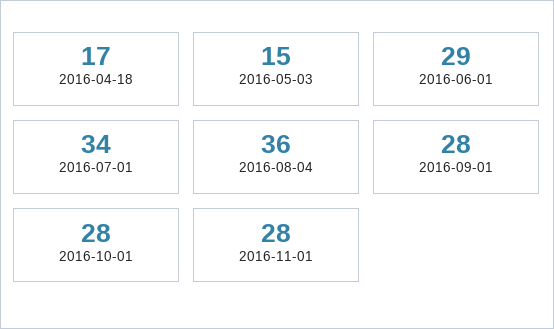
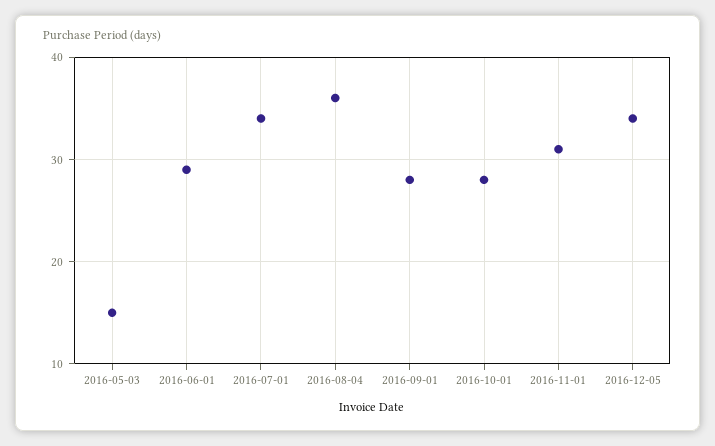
2016-04-18: 17 -> none
2016-11-01: 28 -> 31
2016-12-05: none -> 34

